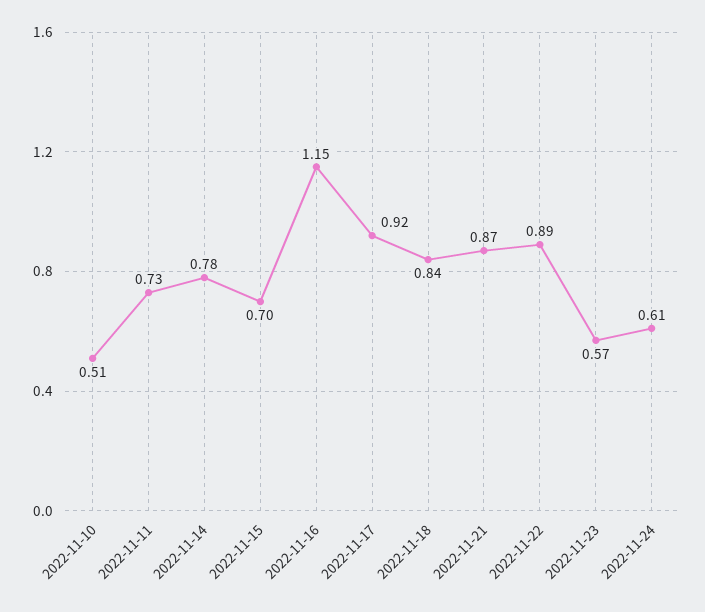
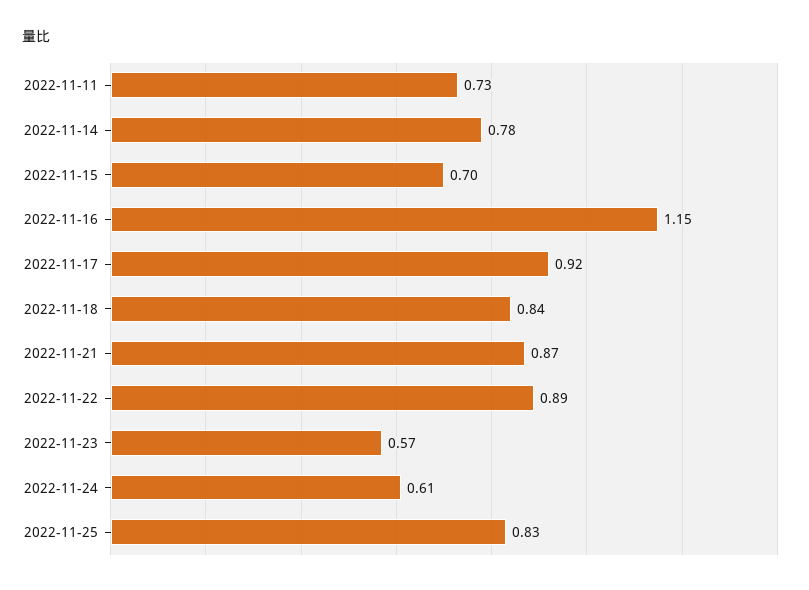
2022-11-10: 0.51 -> none
2022-11-25: none -> 0.83

